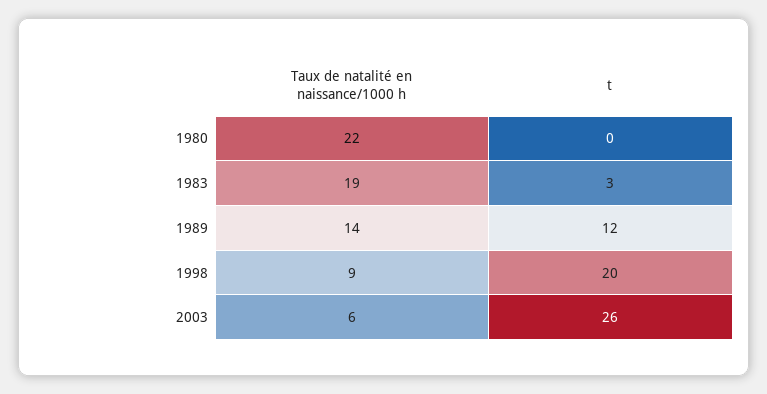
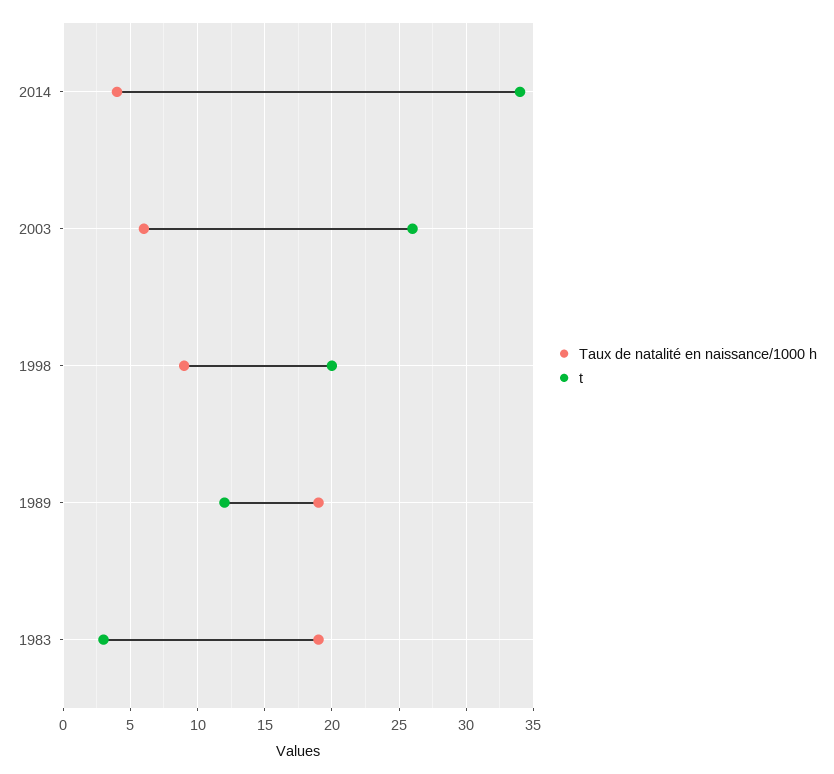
Taux de natalité en naissance/1000 h, 1980: 22 -> none
t, 1980: 0 -> none
Taux de natalité en naissance/1000 h, 1989: 14 -> 19
Taux de natalité en naissance/1000 h, 2014: none -> 4
t, 2014: none -> 34

